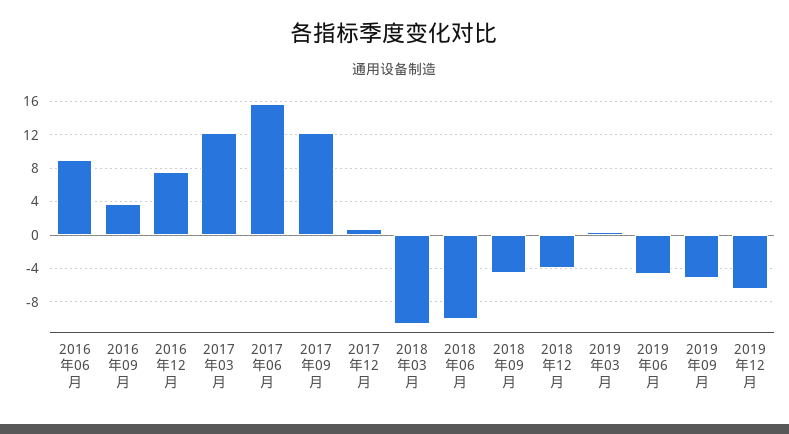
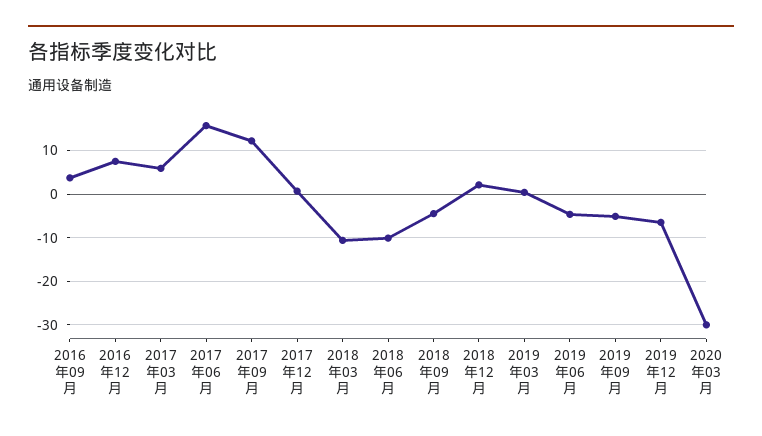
2016年06月: 9 -> none
2017年03月: 12 -> 6
2018年12月: -4 -> 2
2020年03月: none -> -30

